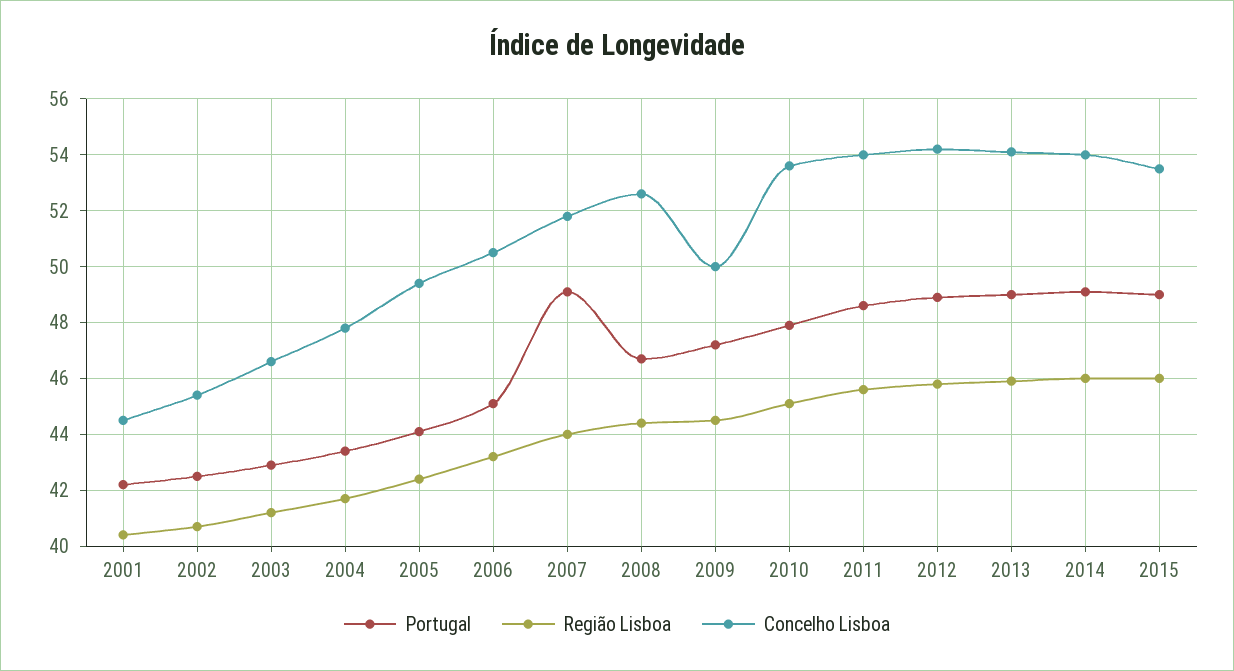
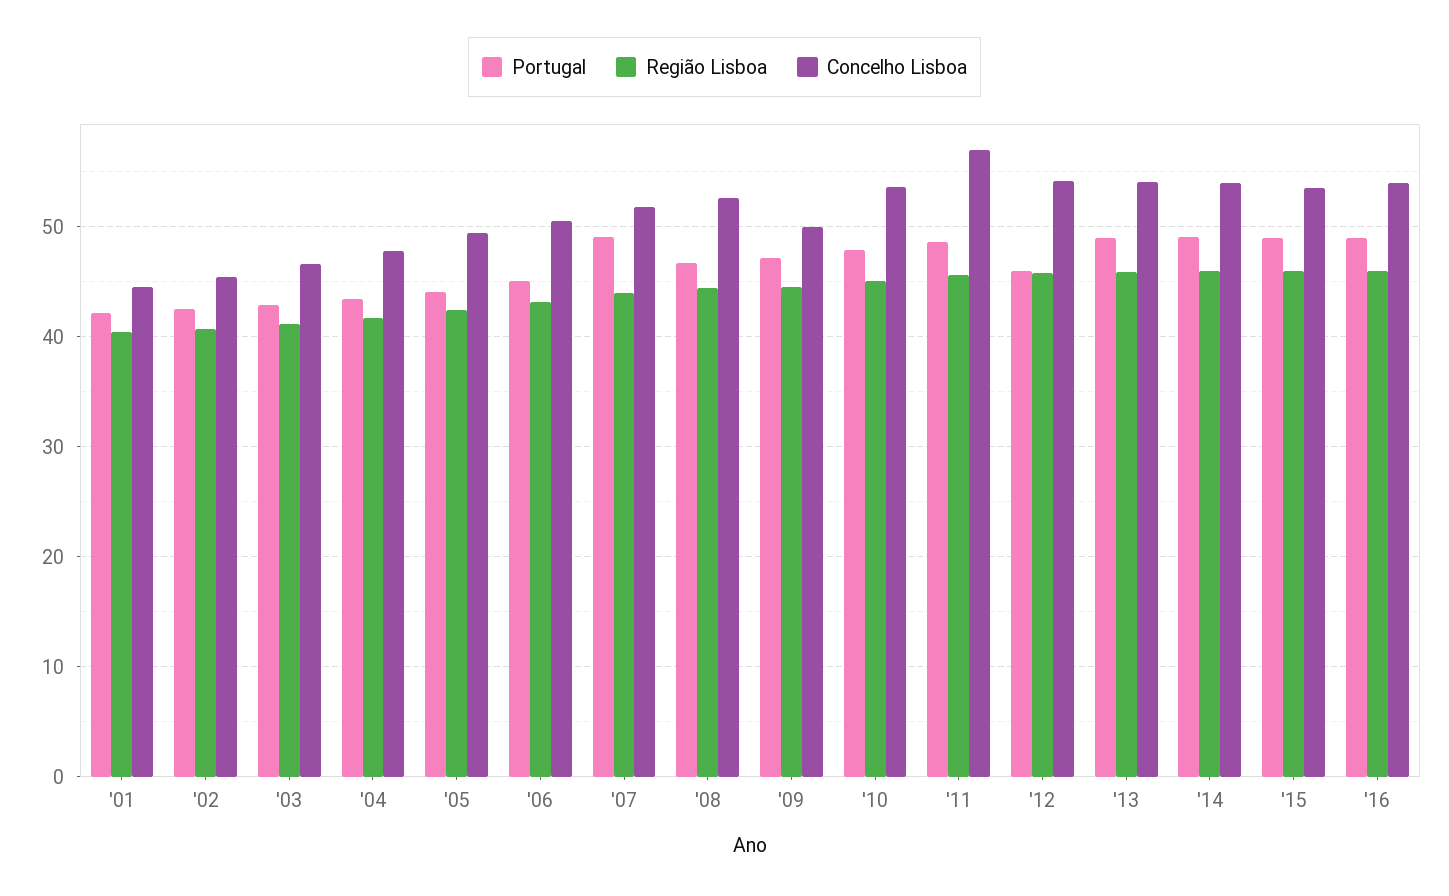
Concelho Lisboa, 2011: 54 -> 57
Portugal, 2012: 49 -> 46
Portugal, '16: none -> 49
Região Lisboa, '16: none -> 46
Concelho Lisboa, '16: none -> 54

